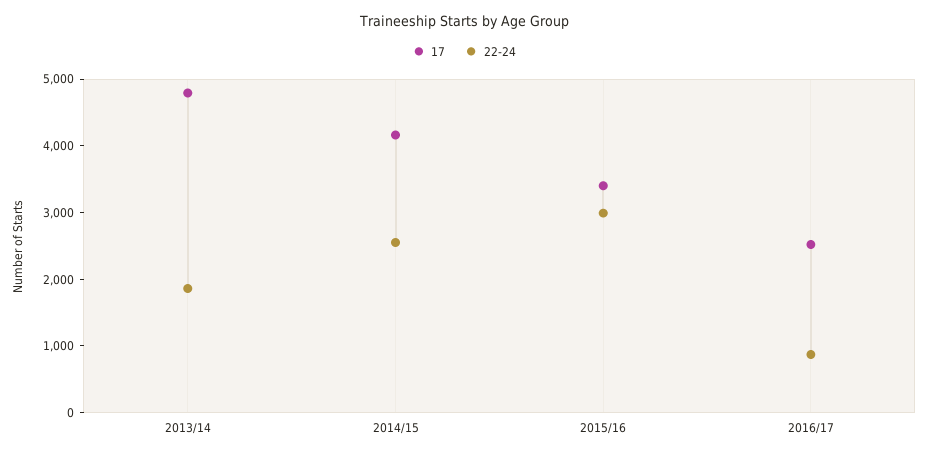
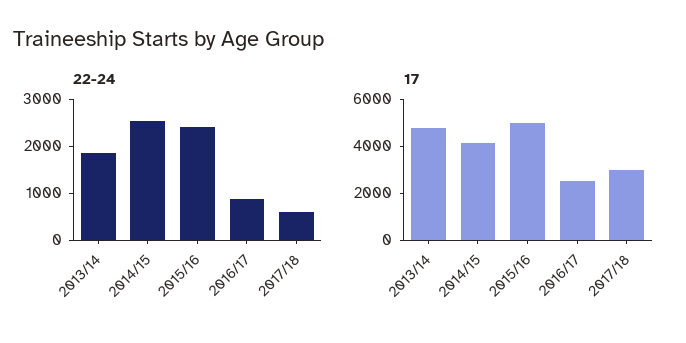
17, 2015/16: 3400 -> 5000
22-24, 2015/16: 3000 -> 2400
22-24, 2017/18: none -> 600
17, 2017/18: none -> 3000

